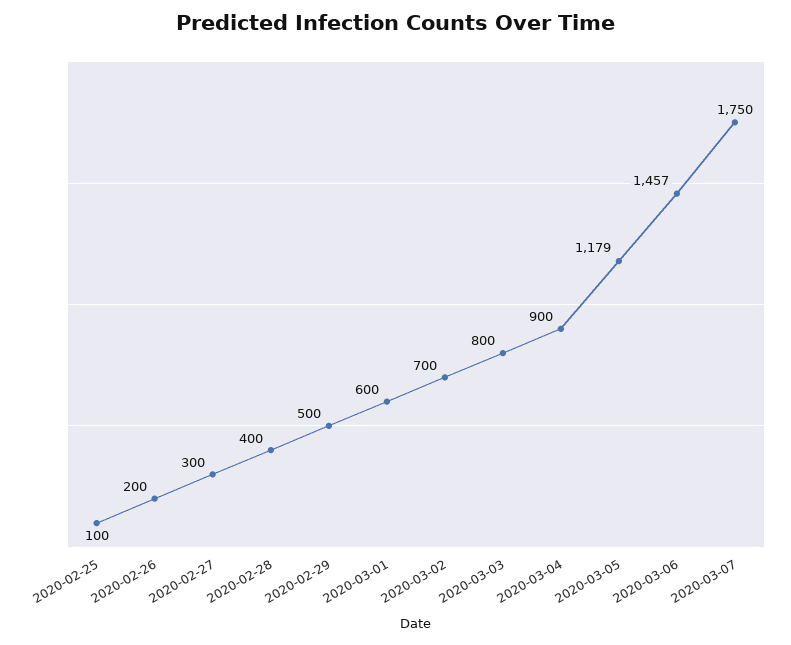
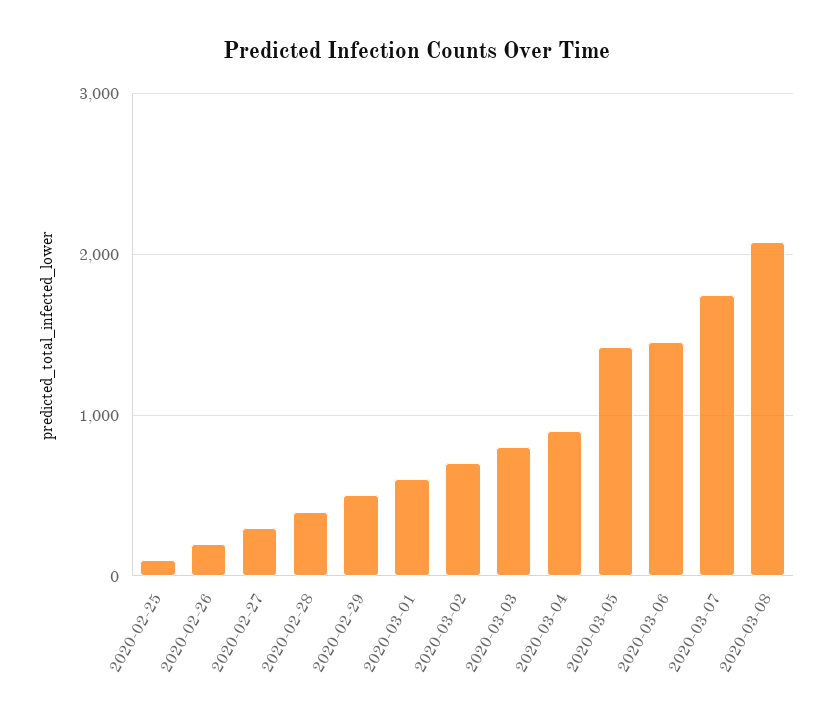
2020-03-05: 1179 -> 1400
2020-03-08: none -> 2100

